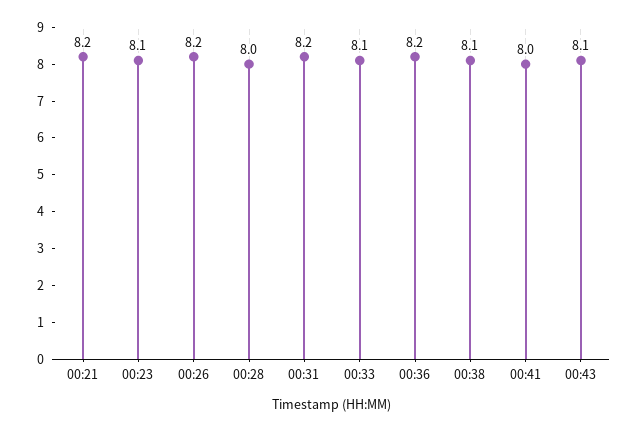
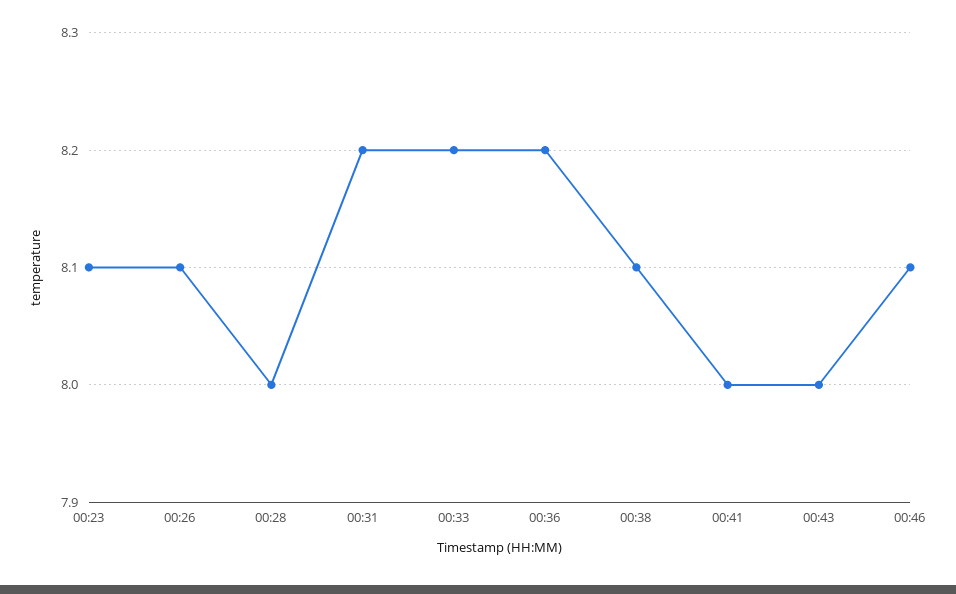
00:21: 8.2 -> none
00:26: 8.2 -> 8.1
00:33: 8.1 -> 8.2
00:43: 8.1 -> 8
00:46: none -> 8.1

